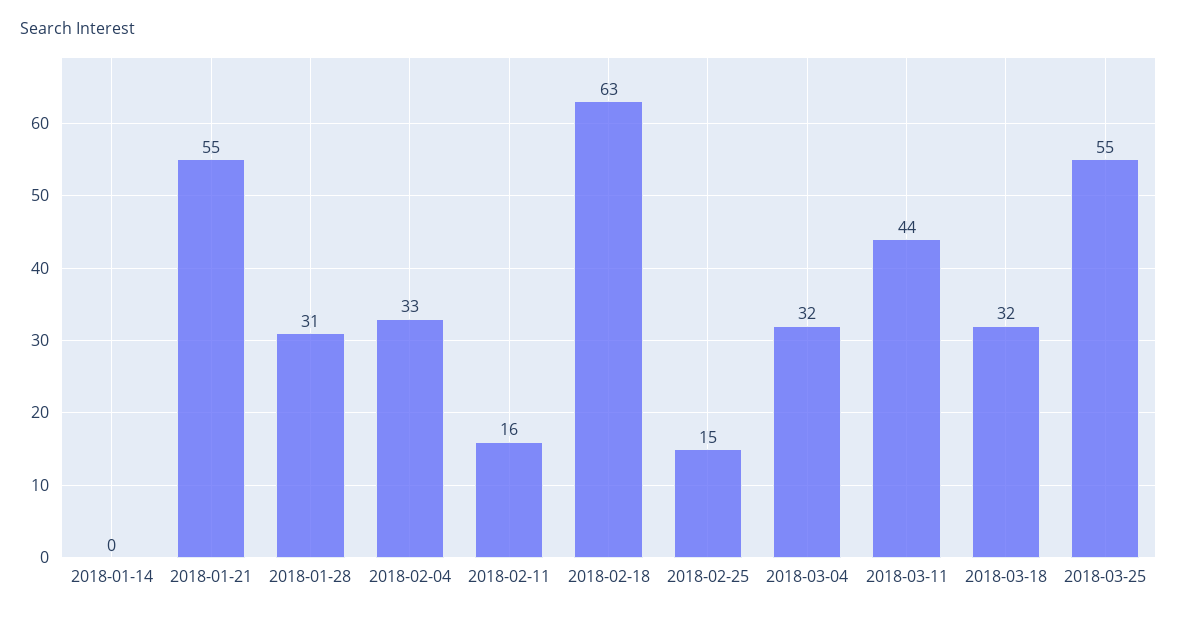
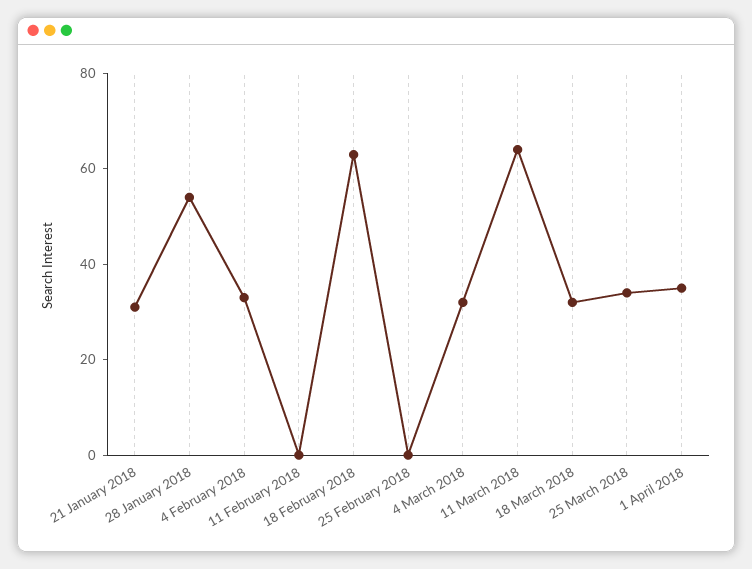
2018-01-14: 0 -> none
2018-01-21: 55 -> 30
2018-01-28: 31 -> 55
2018-02-11: 16 -> 0
2018-02-25: 15 -> 0
2018-03-11: 44 -> 65
2018-03-25: 55 -> 35
1 April 2018: none -> 35

